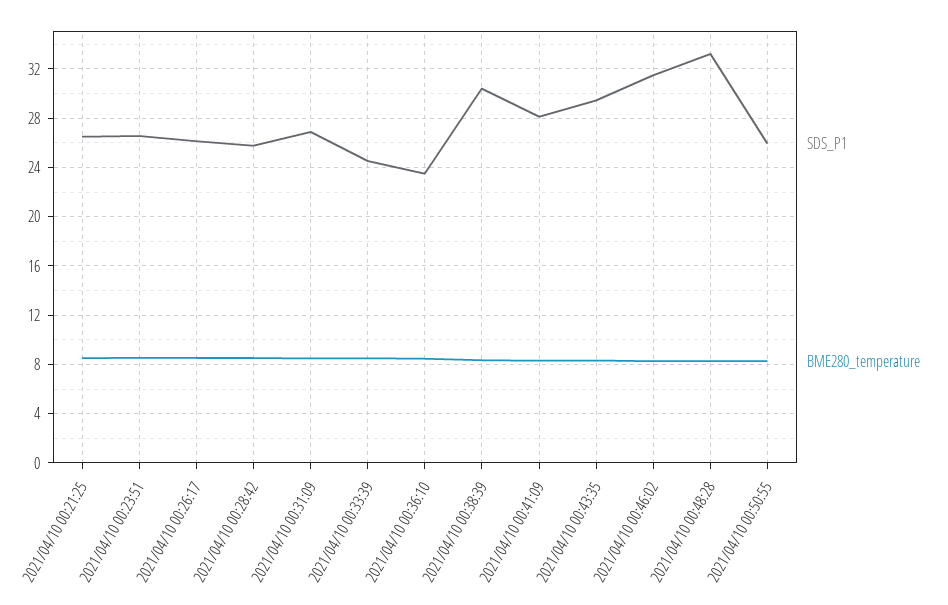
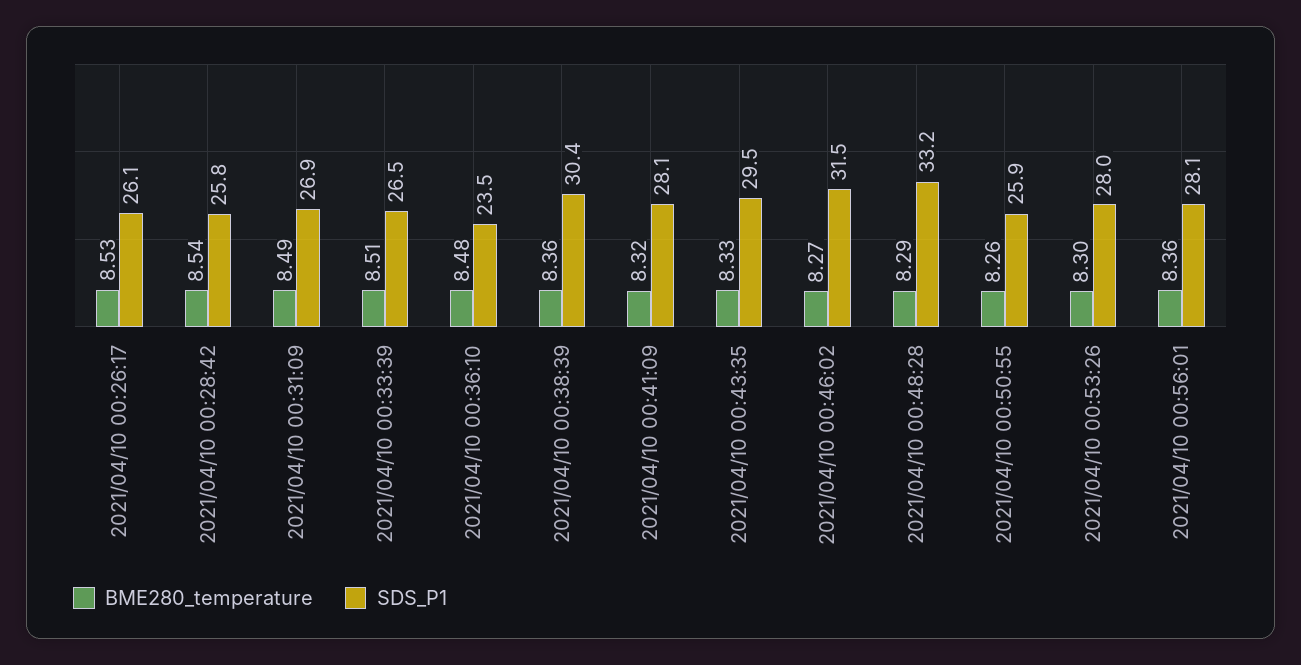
SDS_P1, 2021/04/10 00:21:25: 26.5 -> none
BME280_temperature, 2021/04/10 00:21:25: 8.5 -> none
SDS_P1, 2021/04/10 00:23:51: 26.5 -> none
BME280_temperature, 2021/04/10 00:23:51: 8.5 -> none
SDS_P1, 2021/04/10 00:33:39: 24.5 -> 26.5
BME280_temperature, 2021/04/10 00:53:26: none -> 8.3
SDS_P1, 2021/04/10 00:53:26: none -> 28
BME280_temperature, 2021/04/10 00:56:01: none -> 8.36
SDS_P1, 2021/04/10 00:56:01: none -> 28.1

